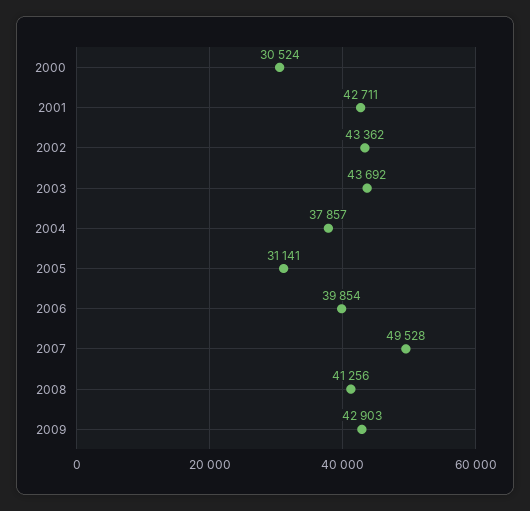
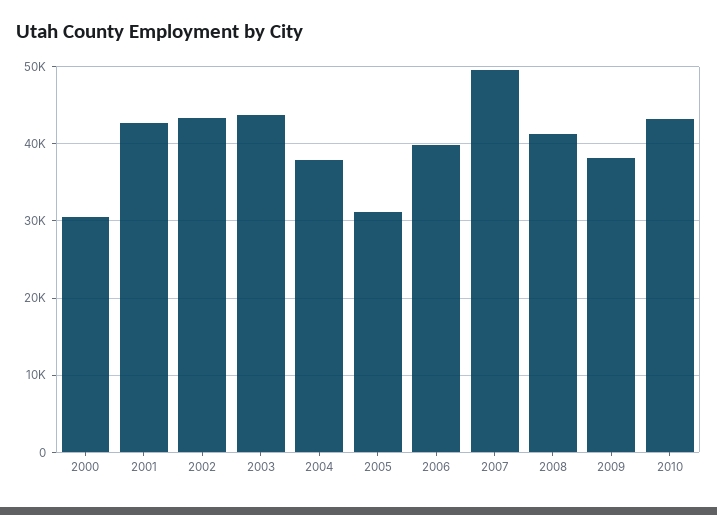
2009: 42903 -> 38000
2010: none -> 43000

